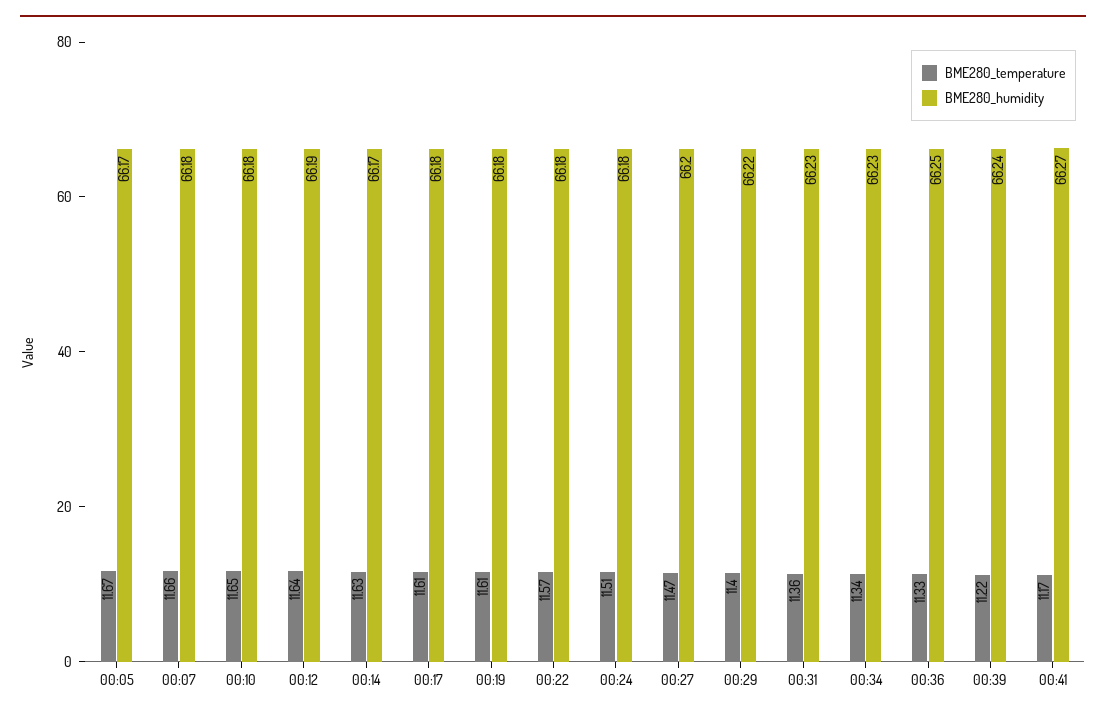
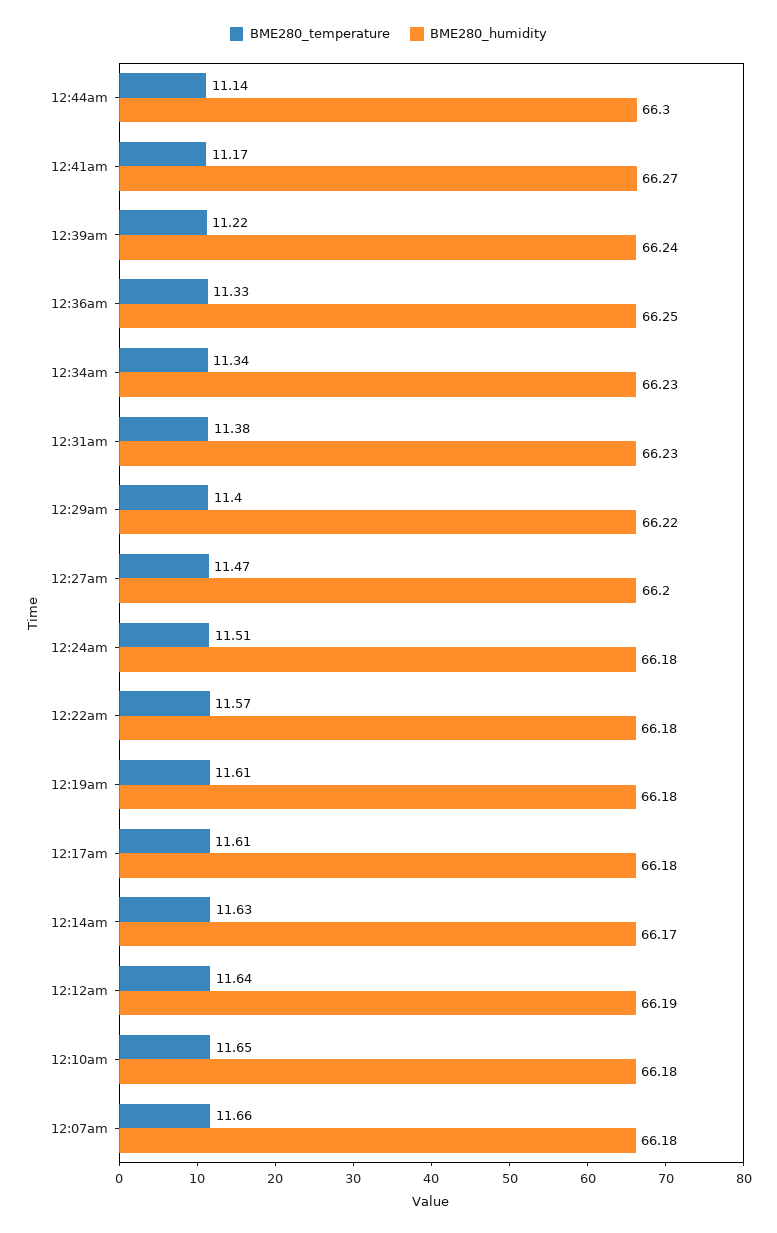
BME280_temperature, 00:05: 11.67 -> none
BME280_humidity, 00:05: 66.17 -> none
BME280_temperature, 00:31: 11.36 -> 11.38
BME280_temperature, 12:44am: none -> 11.14
BME280_humidity, 12:44am: none -> 66.3

